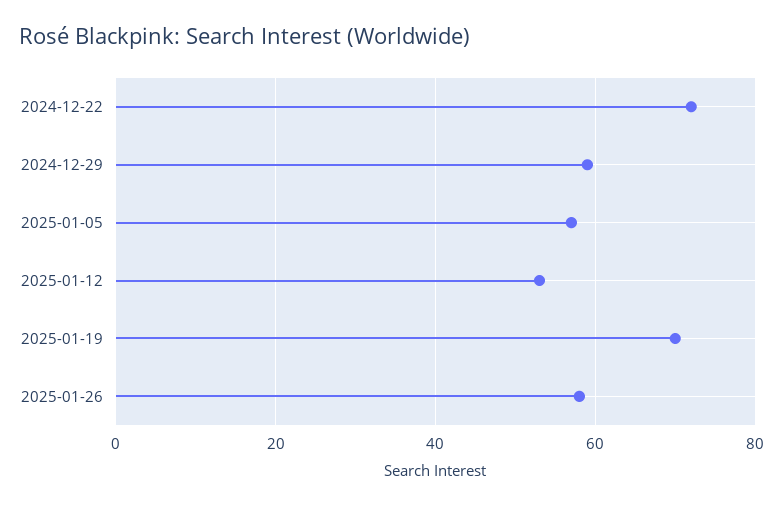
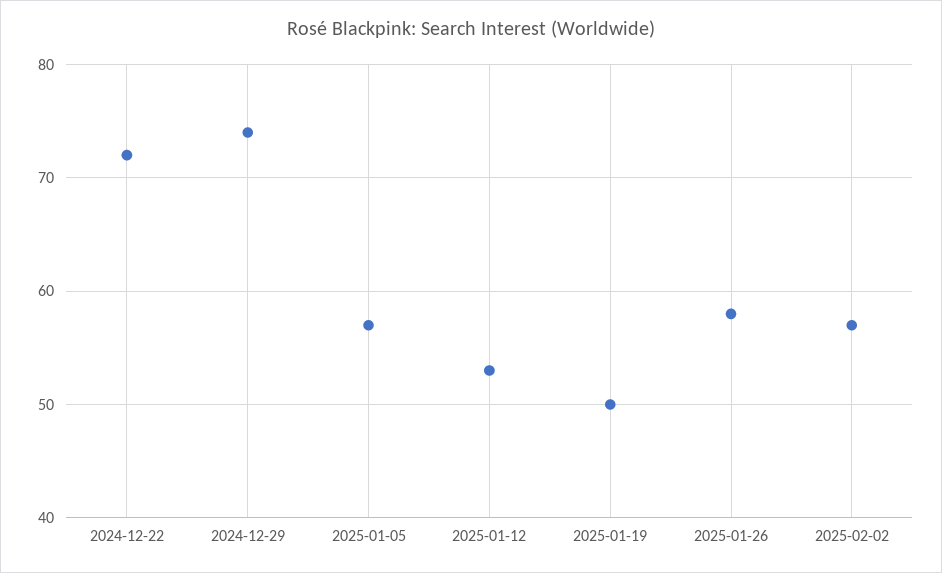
2024-12-29: 60 -> 74
2025-01-19: 70 -> 50
2025-02-02: none -> 57

